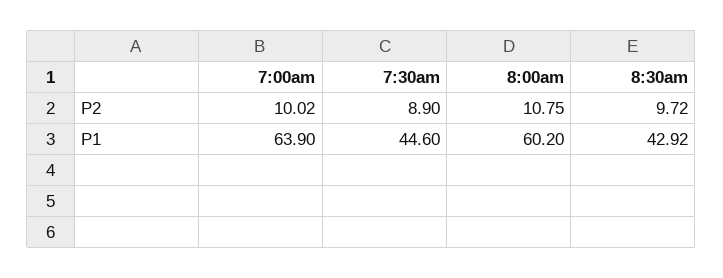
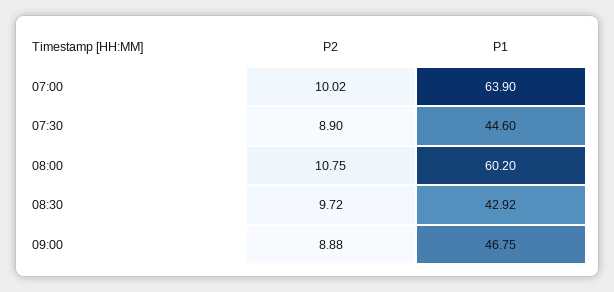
09:00, P2: none -> 8.88
09:00, P1: none -> 46.75

